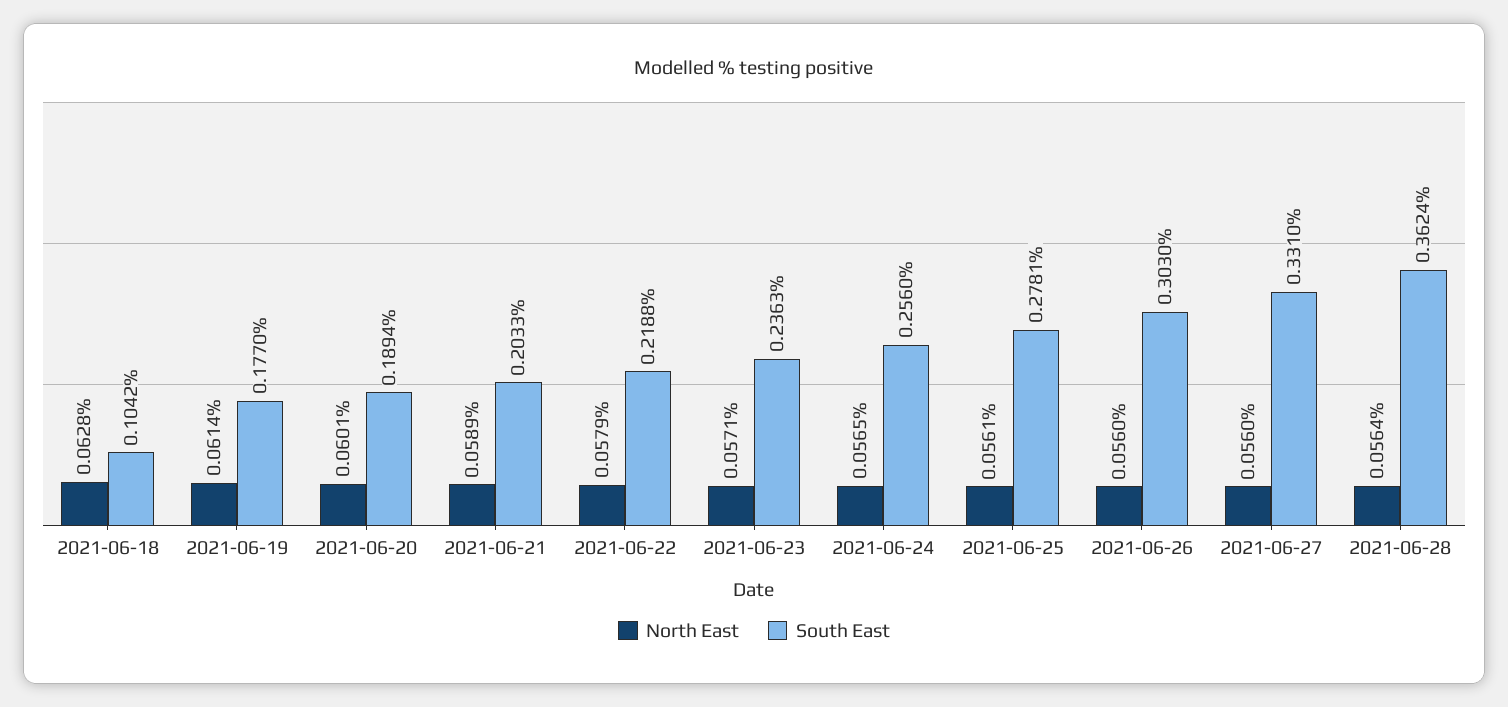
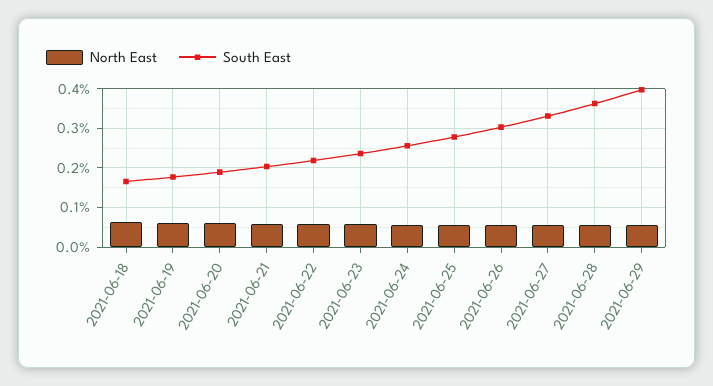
South East, 2021-06-18: 0.1042 -> 0.16
North East, 2021-06-29: none -> 0.06
South East, 2021-06-29: none -> 0.4

